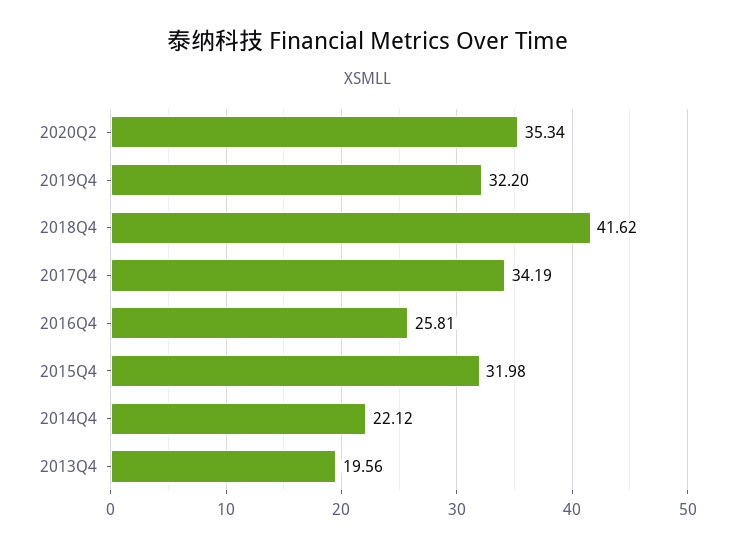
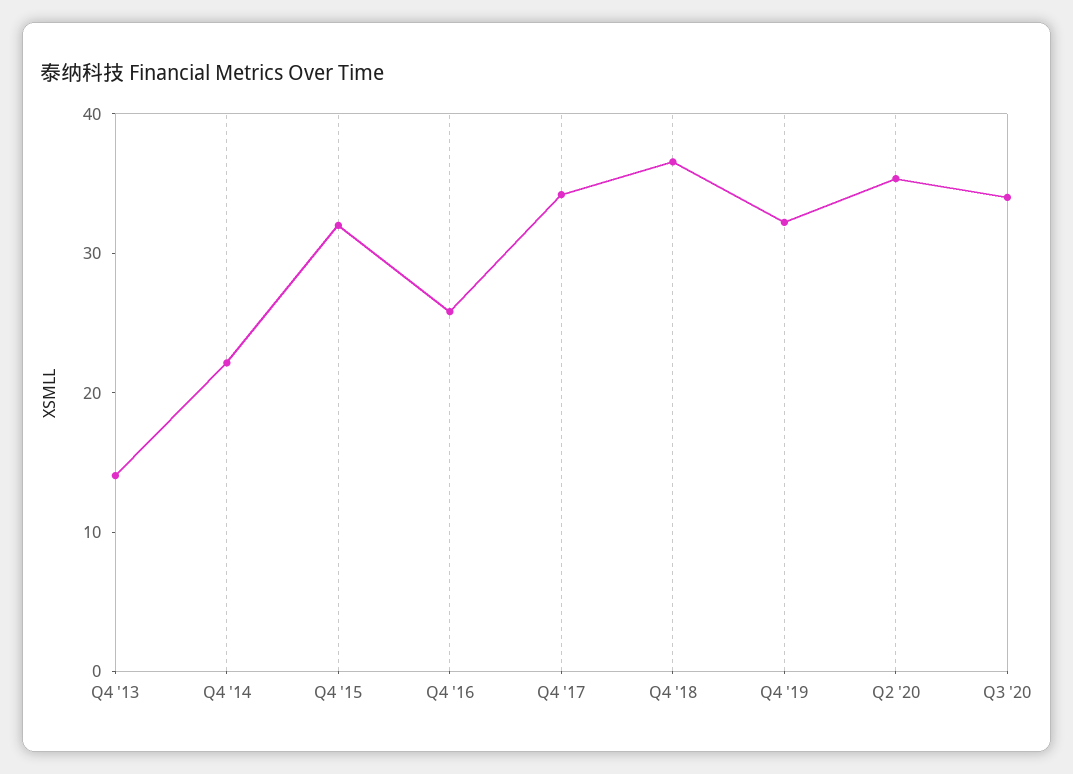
2018Q4: 41.62 -> 36
2013Q4: 19.56 -> 14
Q3 '20: none -> 34

